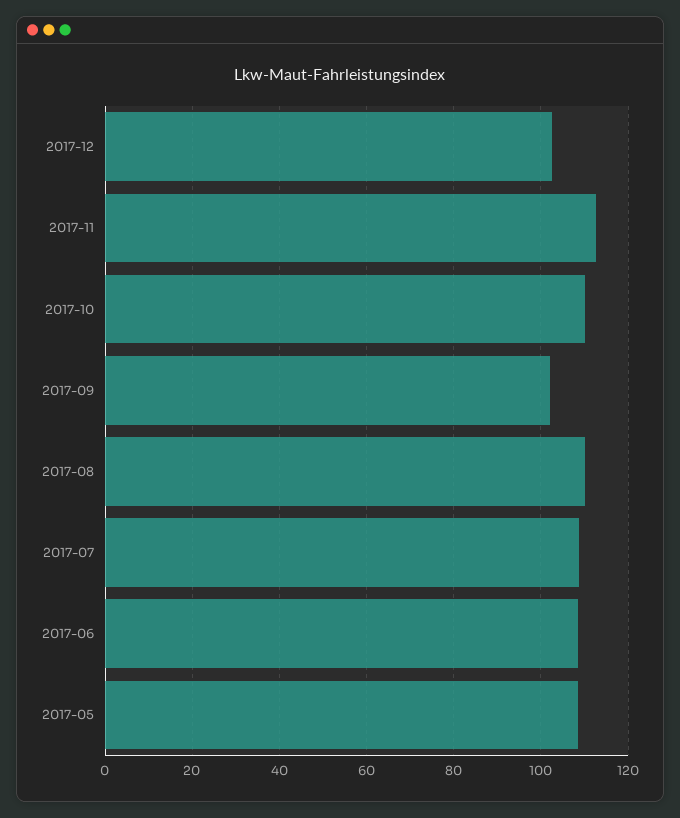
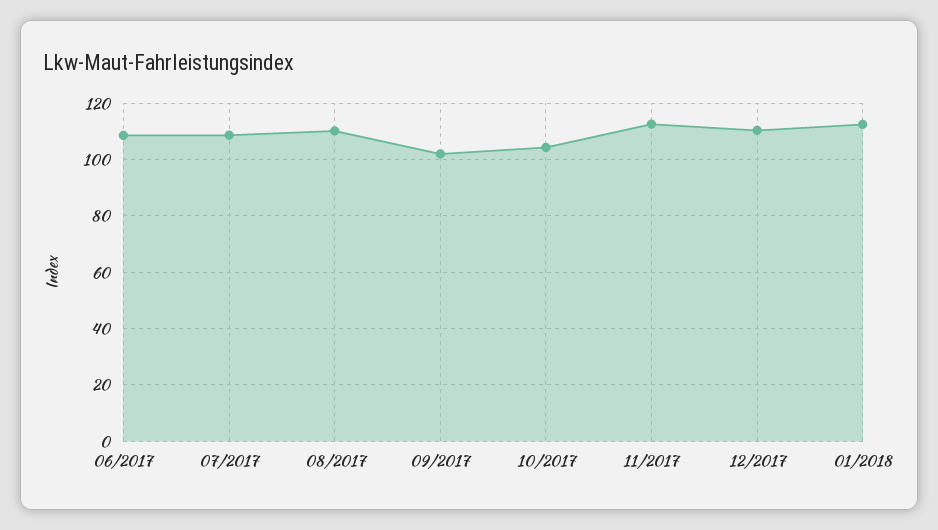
2017-12: 102 -> 110
2017-10: 110 -> 105
2017-05: 108 -> none
01/2018: none -> 112.5

